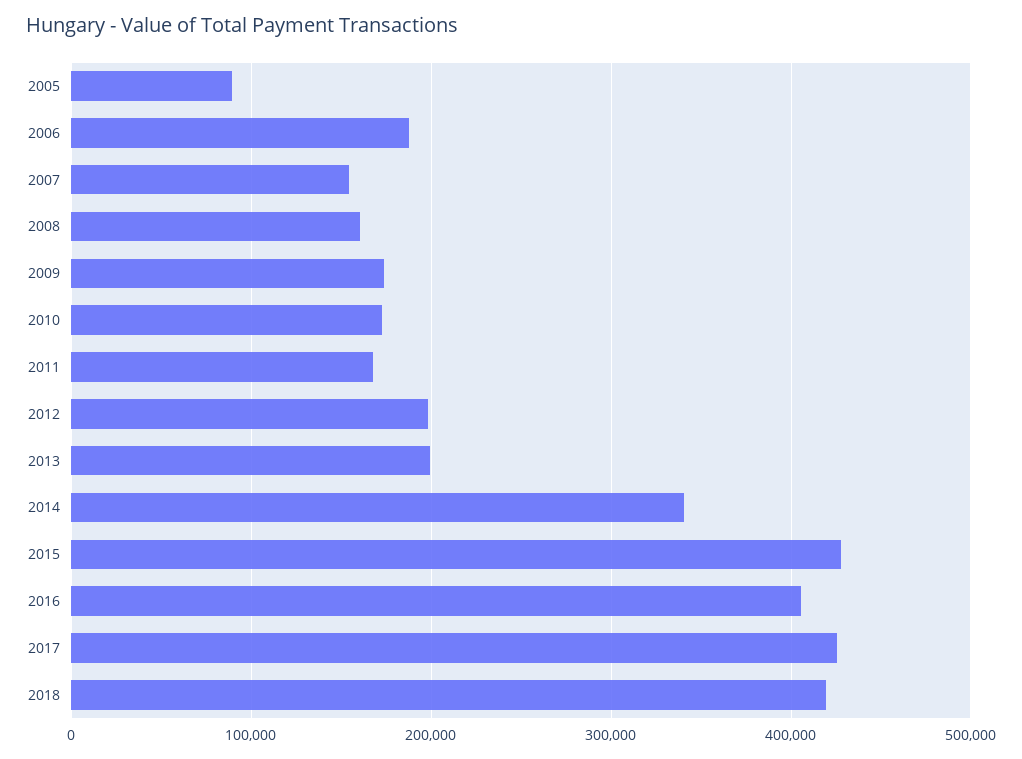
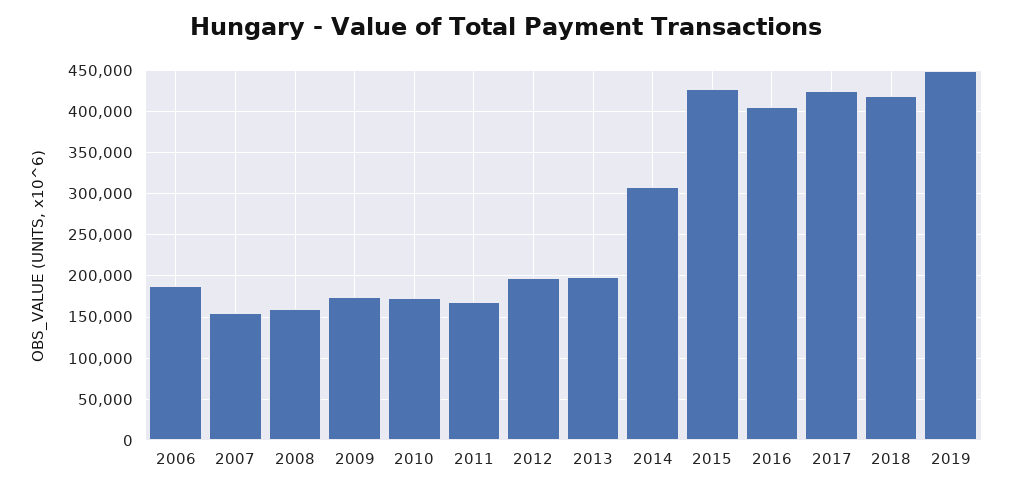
2005: 90000 -> none
2014: 340000 -> 310000
2019: none -> 450000

